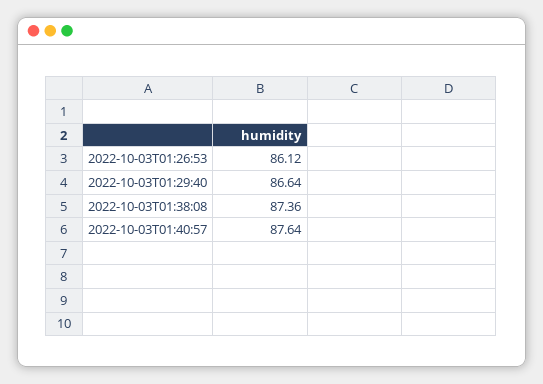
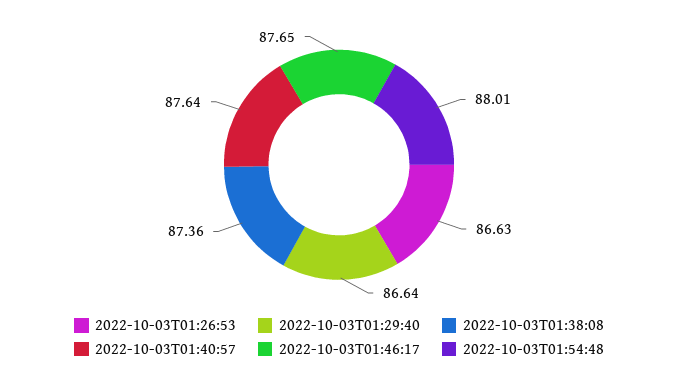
2022-10-03T01:26:53: 86.12 -> 86.63
2022-10-03T01:46:17: none -> 87.65
2022-10-03T01:54:48: none -> 88.01

